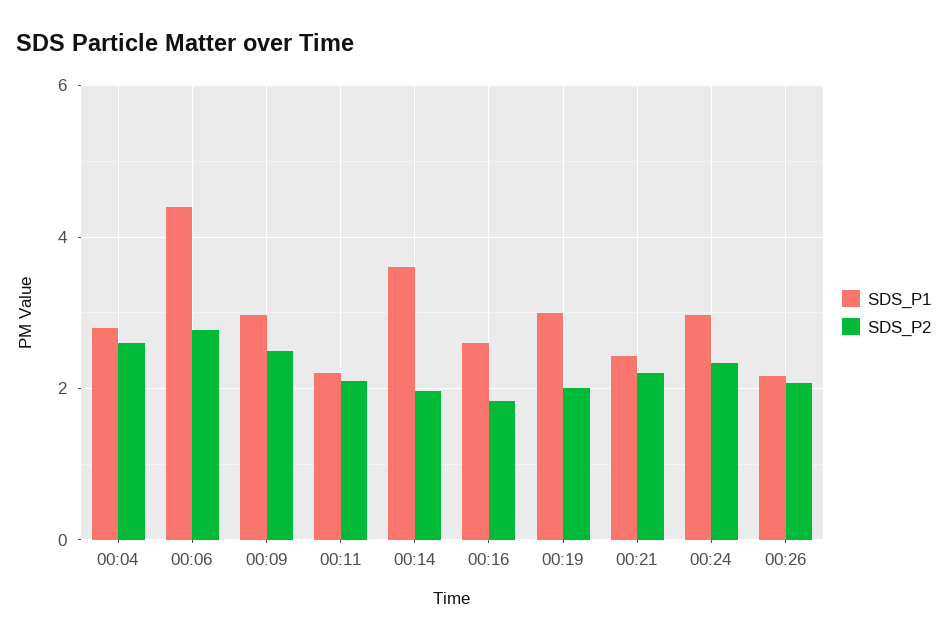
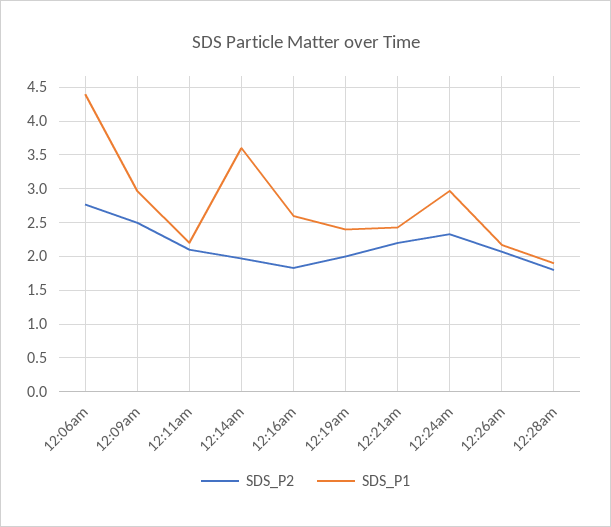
SDS_P1, 00:04: 2.8 -> none
SDS_P2, 00:04: 2.6 -> none
SDS_P1, 00:19: 3 -> 2.4
SDS_P2, 12:28am: none -> 1.8
SDS_P1, 12:28am: none -> 1.9

